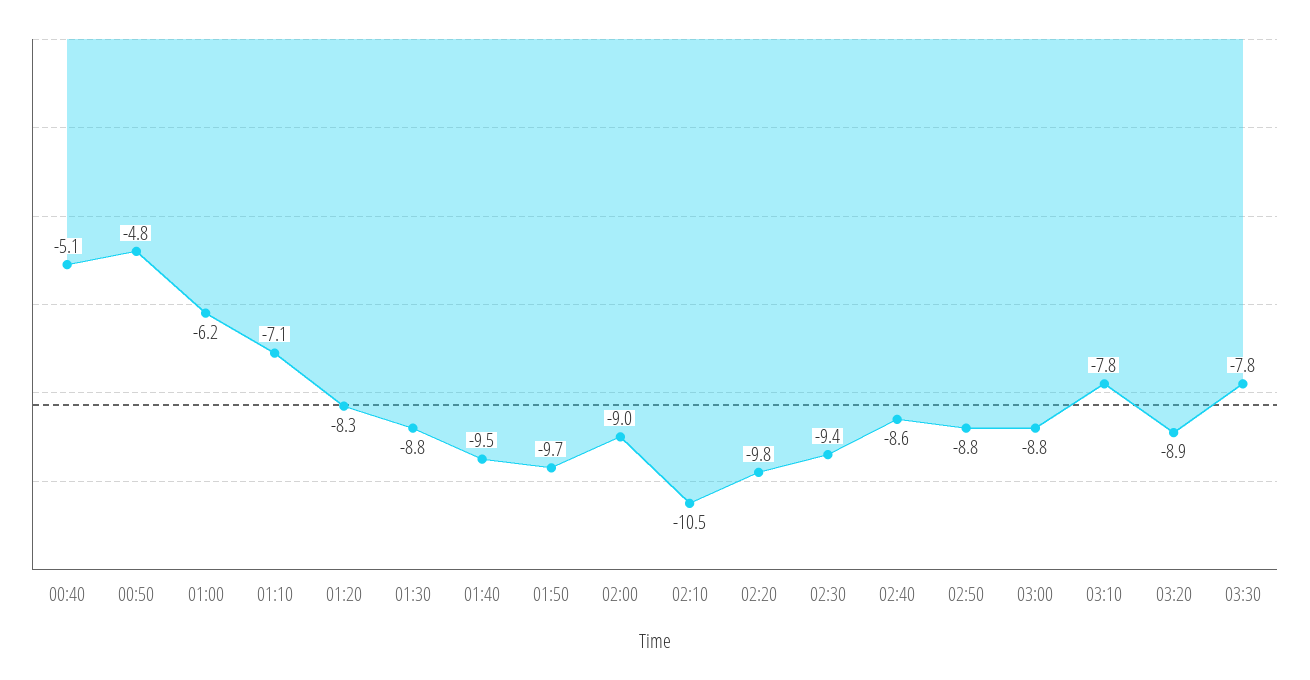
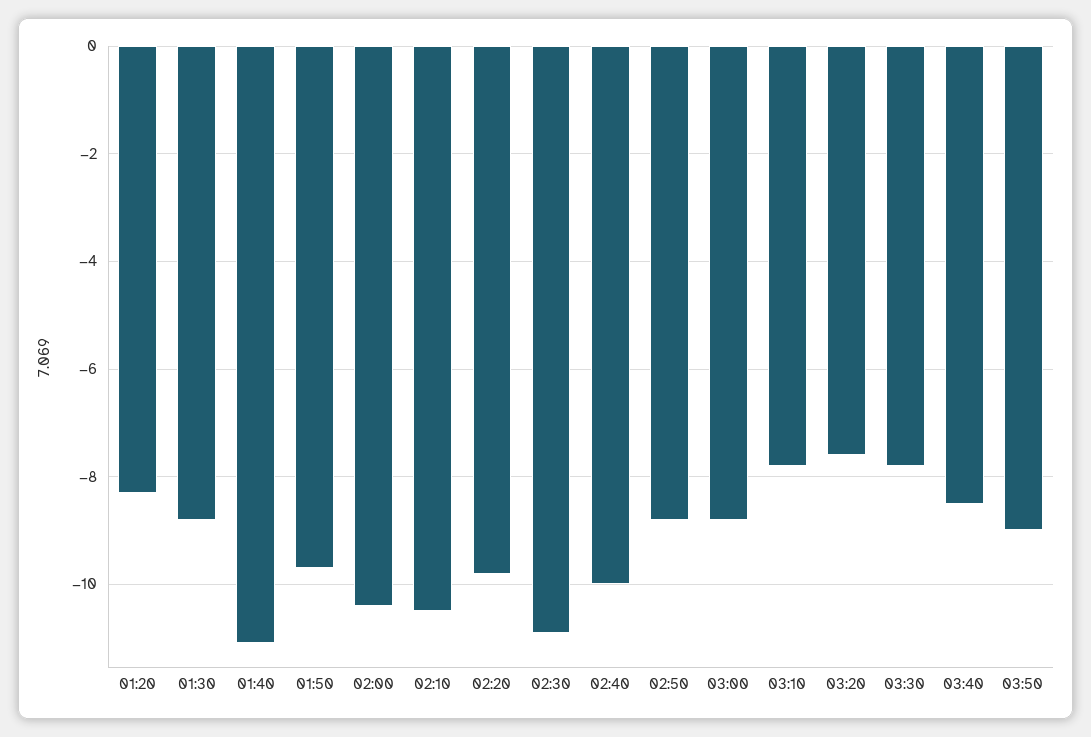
00:40: -5.1 -> none
00:50: -4.8 -> none
01:00: -6.2 -> none
01:10: -7.1 -> none
01:40: -9.5 -> -11
02:00: -9 -> -10.5
02:30: -9.4 -> -11
02:40: -8.6 -> -10
03:20: -8.9 -> -7.5
03:40: none -> -8.5
03:50: none -> -9

